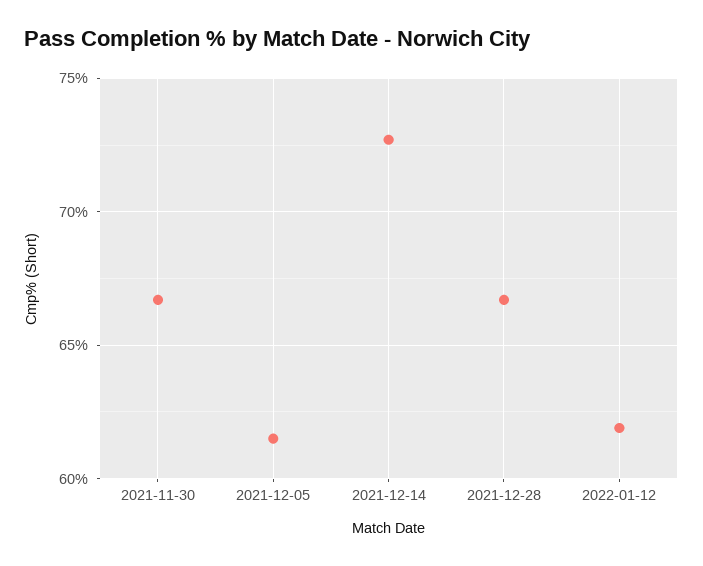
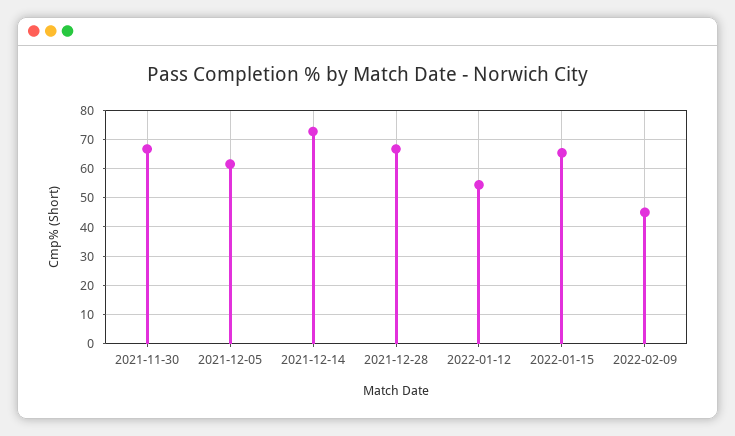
2022-01-12: 62 -> 55
2022-01-15: none -> 65
2022-02-09: none -> 45

